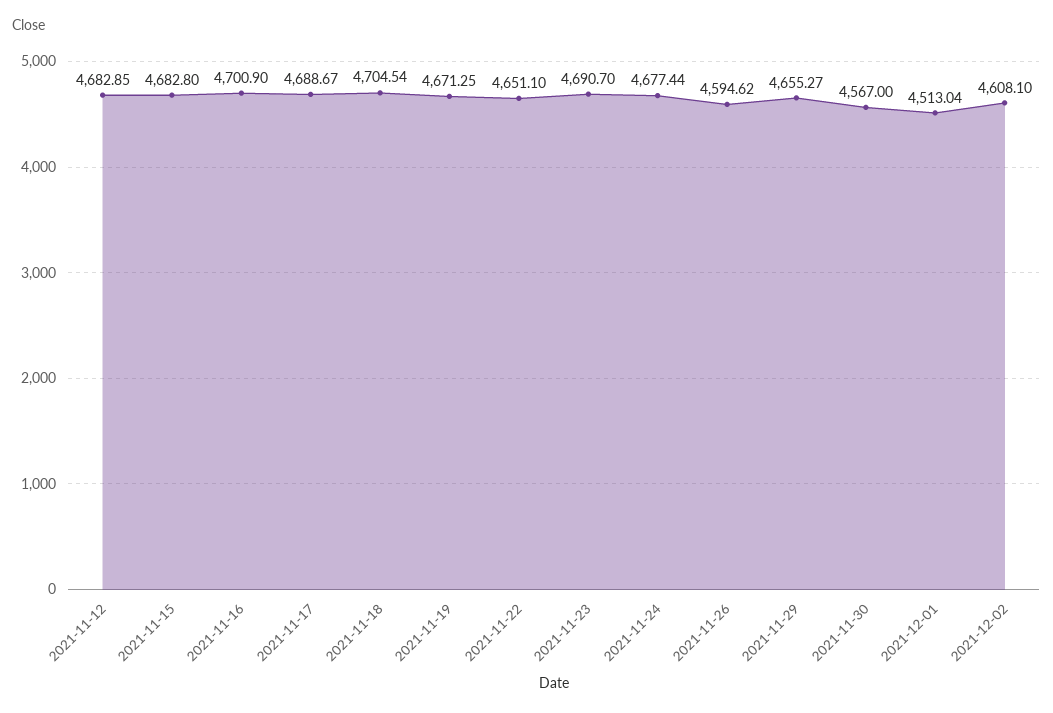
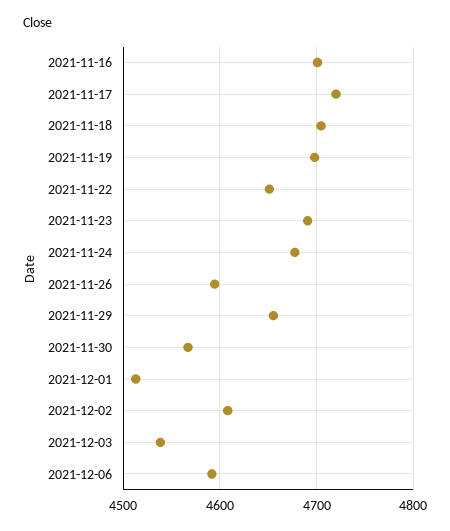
2021-11-12: 4682.85 -> none
2021-11-15: 4682.8 -> none
2021-11-17: 4688.67 -> 4720
2021-11-19: 4671.25 -> 4700
2021-12-03: none -> 4540
2021-12-06: none -> 4590

